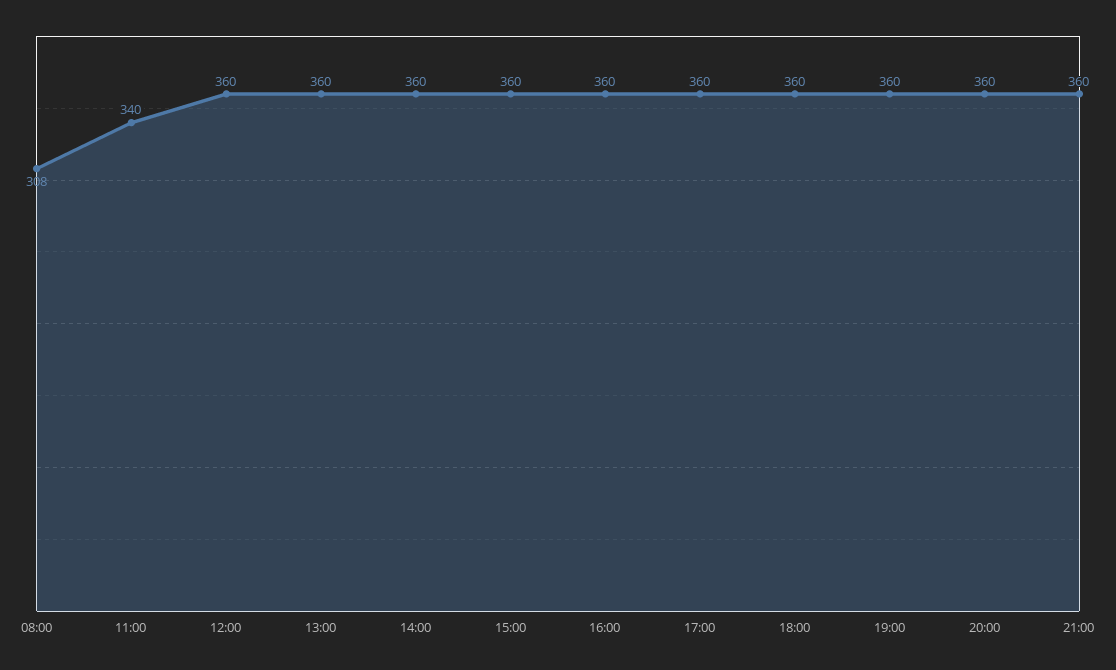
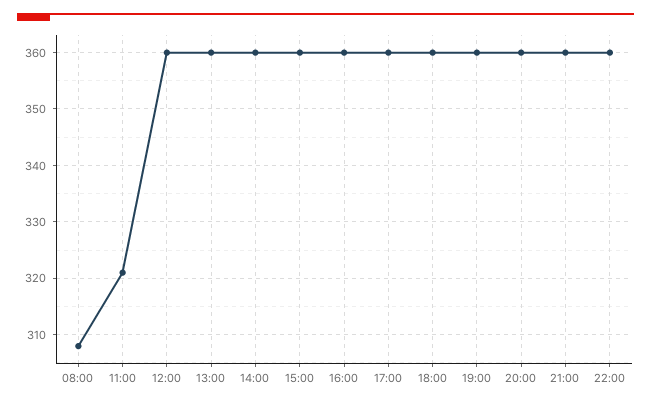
11:00: 340 -> 320
22:00: none -> 360

